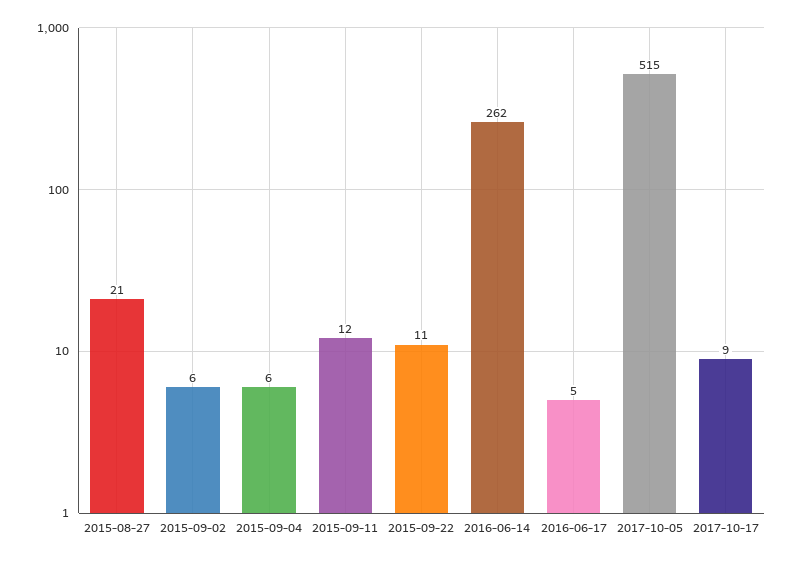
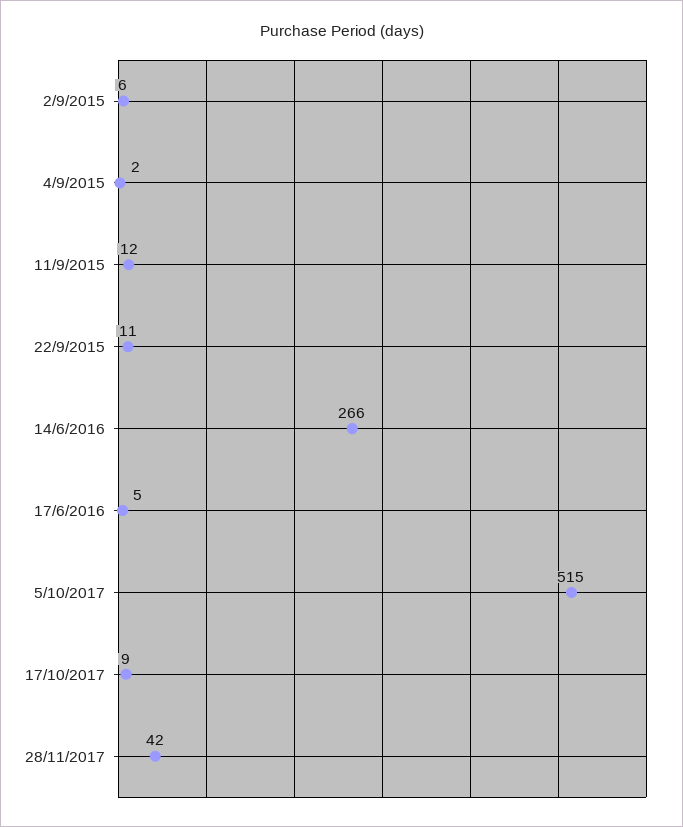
2015-08-27: 21 -> none
2015-09-04: 6 -> 2
2016-06-14: 262 -> 266
28/11/2017: none -> 42

